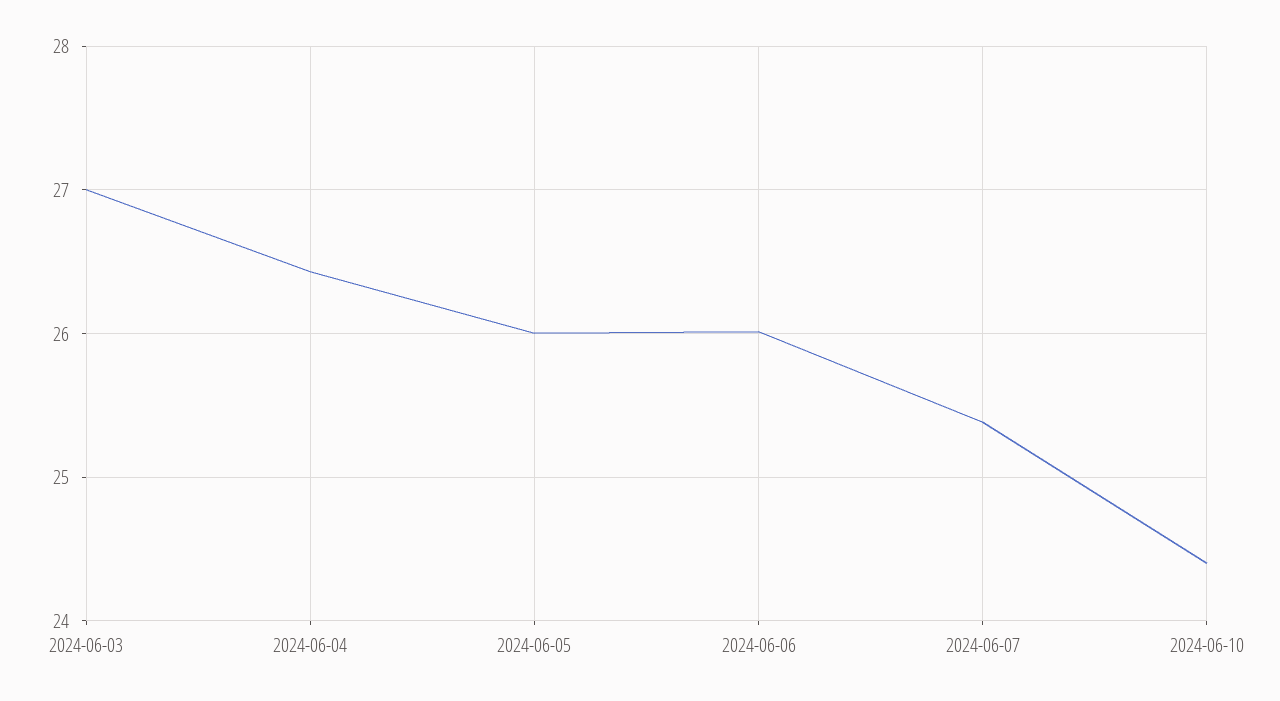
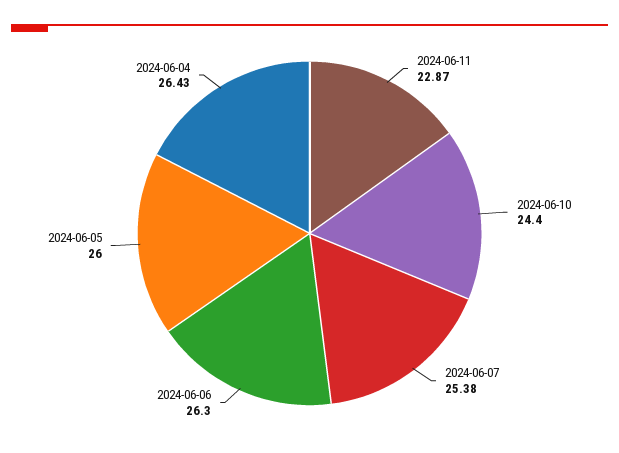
2024-06-03: 27 -> none
2024-06-06: 26 -> 26.3
2024-06-11: none -> 22.87

